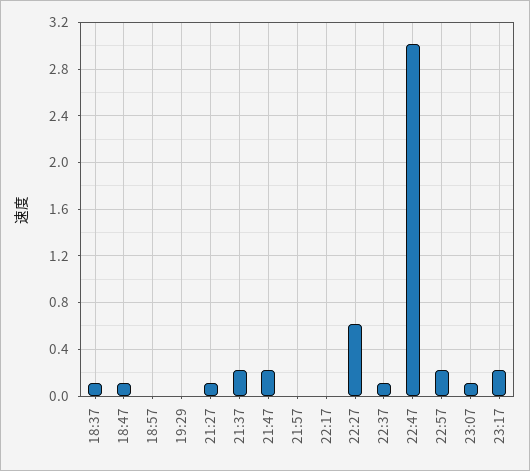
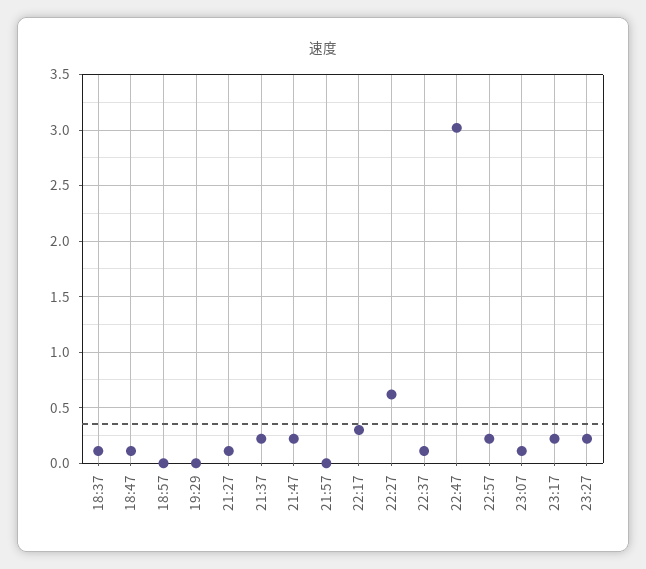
22:17: 0 -> 0.3
23:27: none -> 0.2

